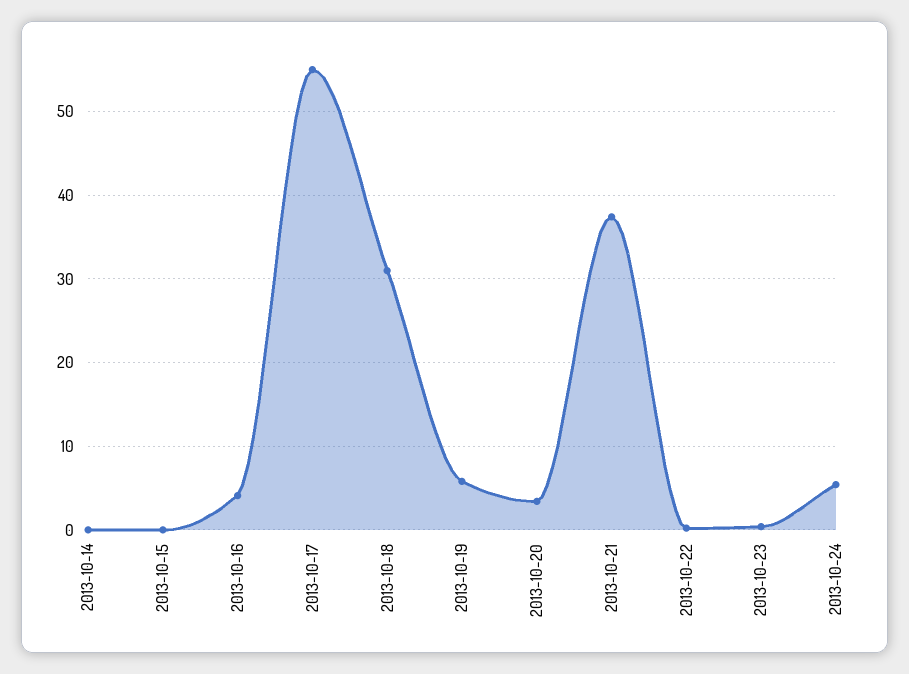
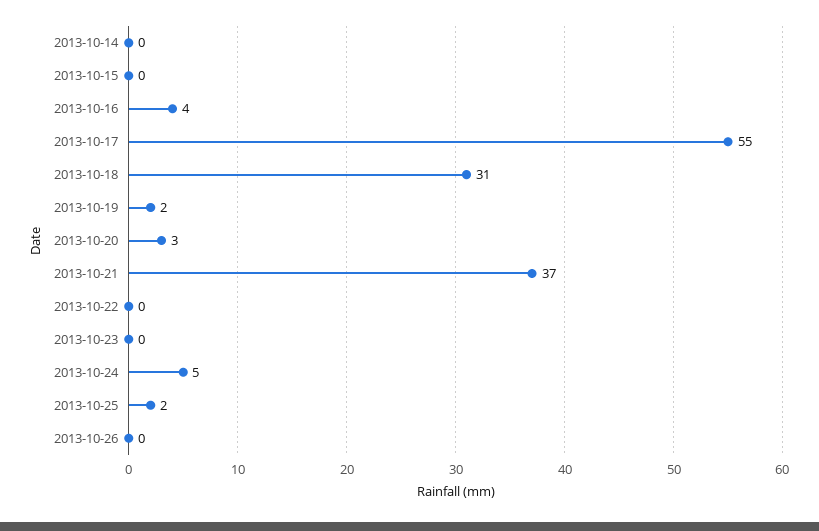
2013-10-19: 6 -> 2
2013-10-25: none -> 2
2013-10-26: none -> 0

